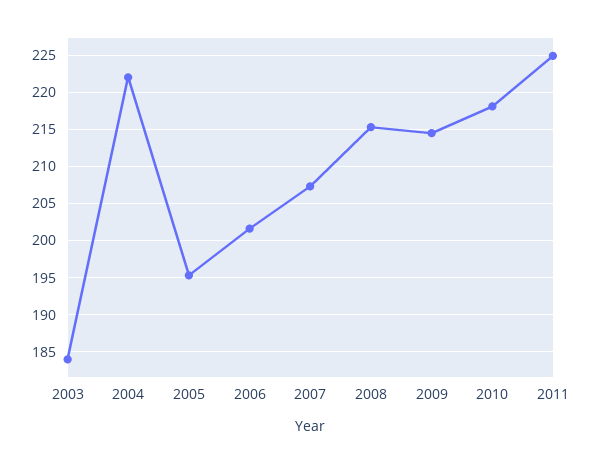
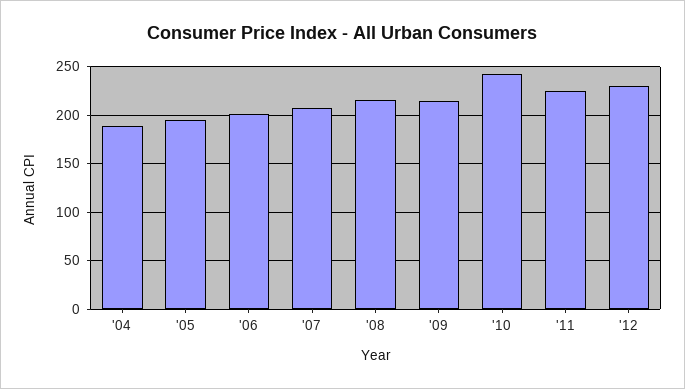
2003: 184 -> none
2004: 222 -> 190
2010: 218 -> 240
'12: none -> 230

